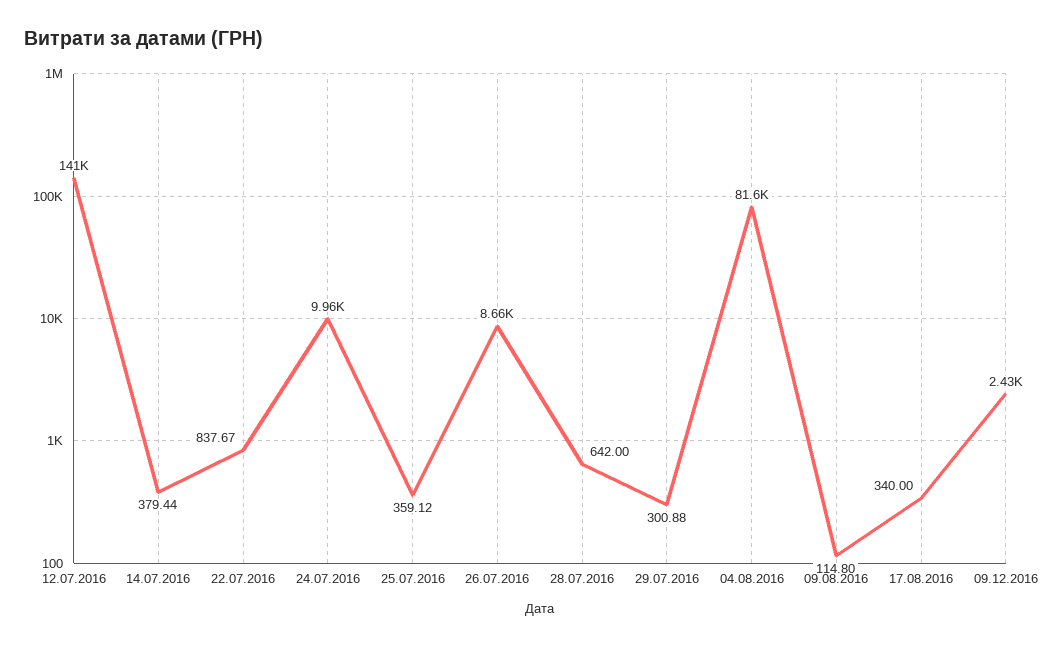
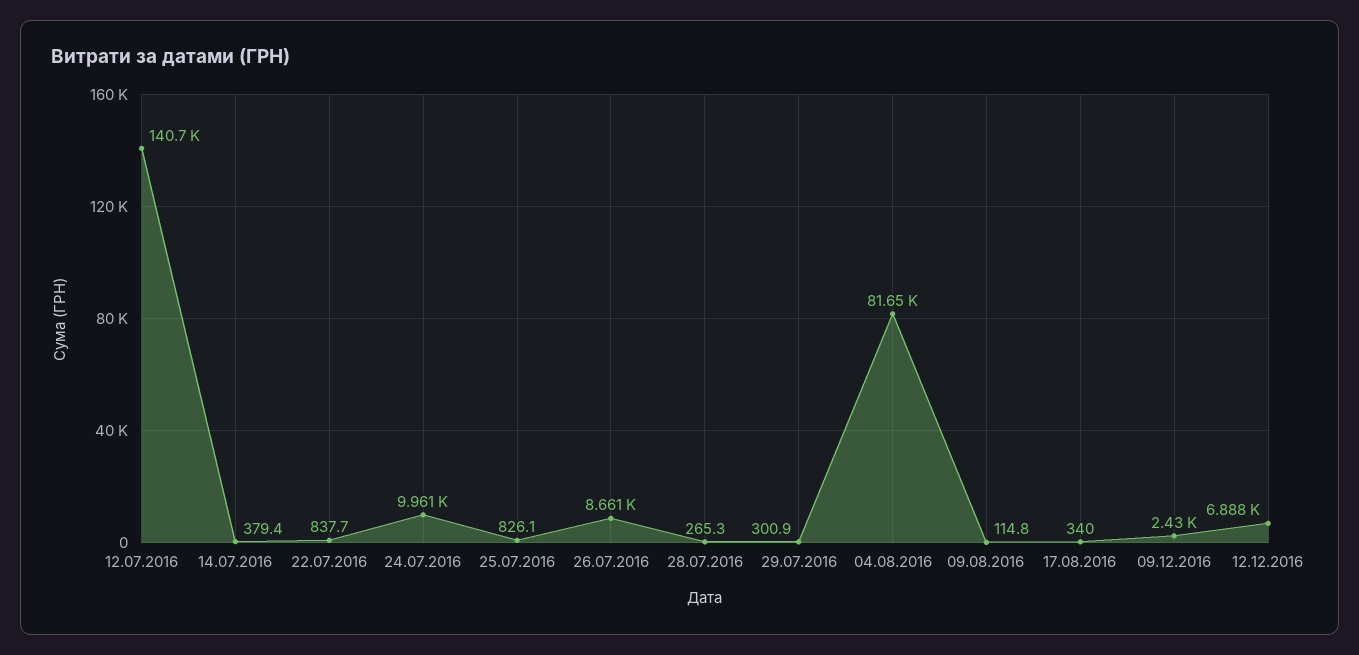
25.07.2016: 359.12 -> 826.1
28.07.2016: 642 -> 265.3
12.12.2016: none -> 6888

